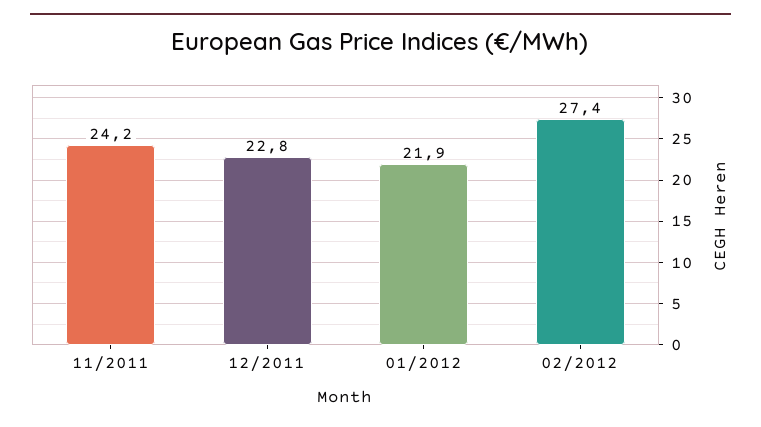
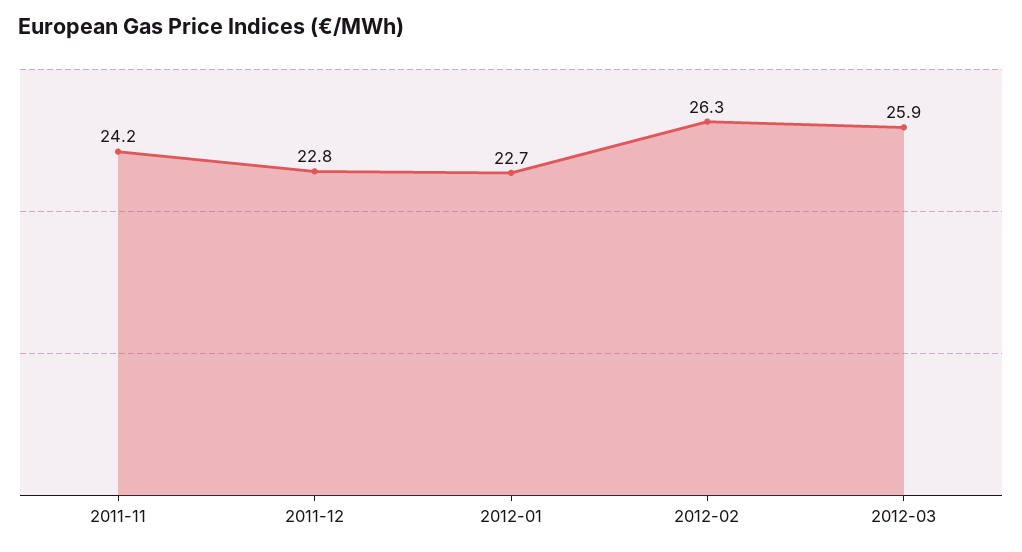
01/2012: 21.9 -> 22.7
02/2012: 27.4 -> 26.3
2012-03: none -> 25.9

